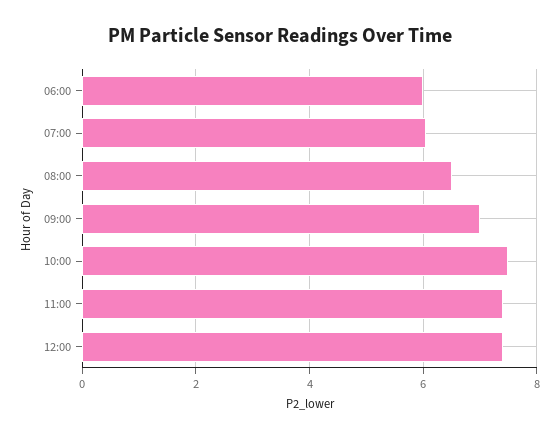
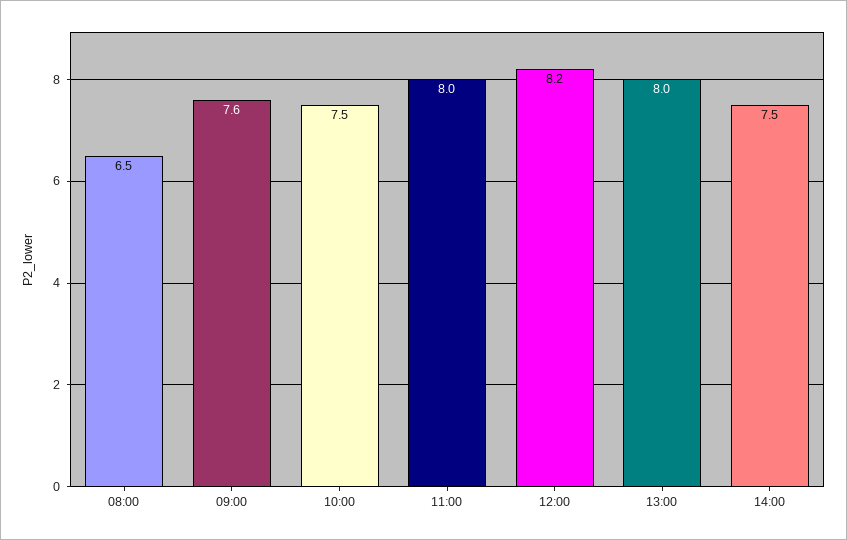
06:00: 6 -> none
07:00: 6 -> none
09:00: 7 -> 7.6
11:00: 7.4 -> 8
12:00: 7.4 -> 8.2
13:00: none -> 8
14:00: none -> 7.5

